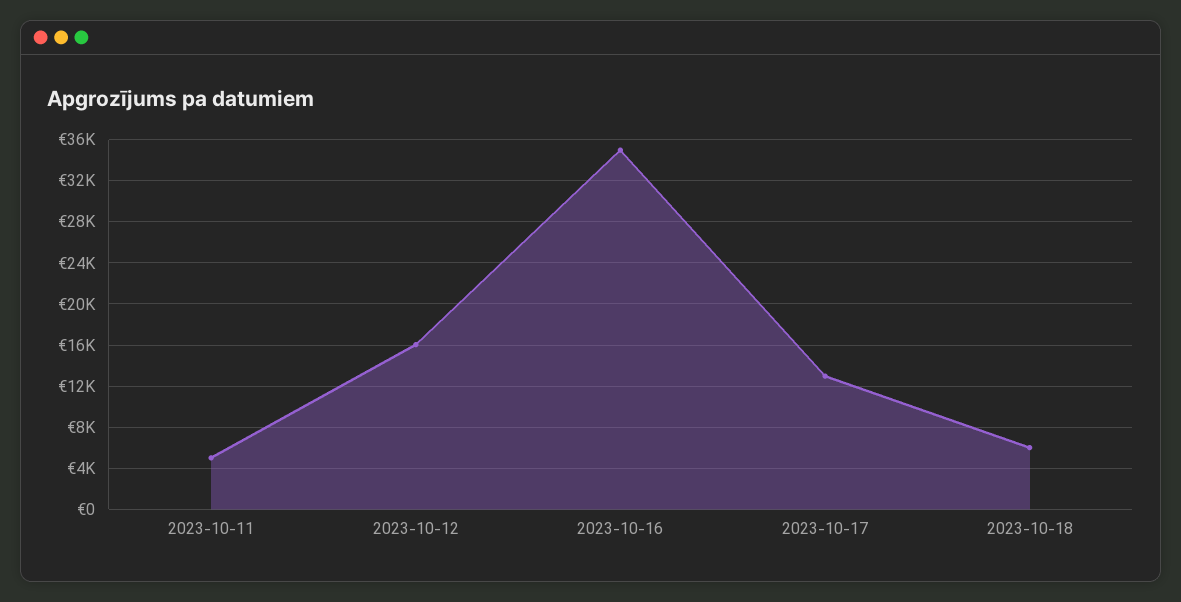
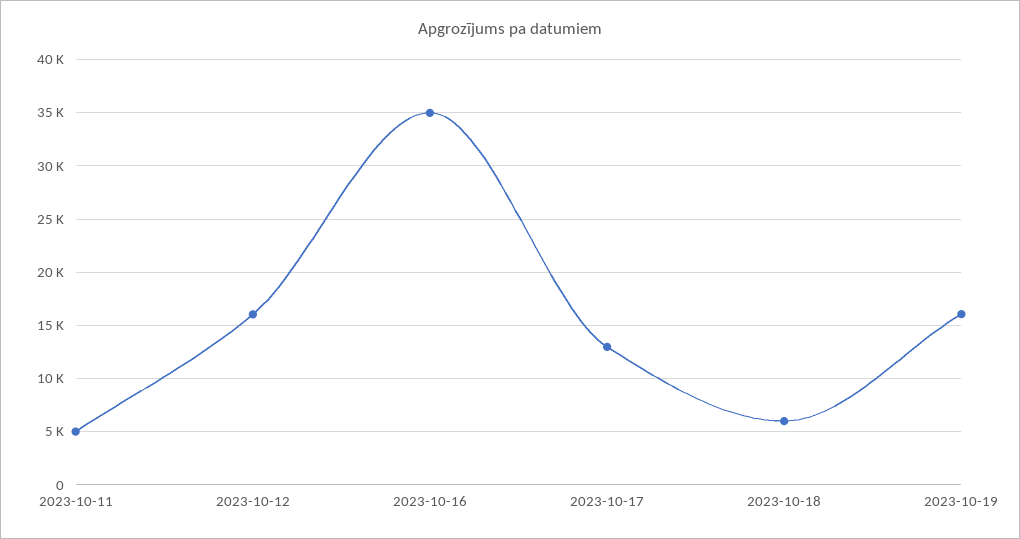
2023-10-19: none -> 16000

